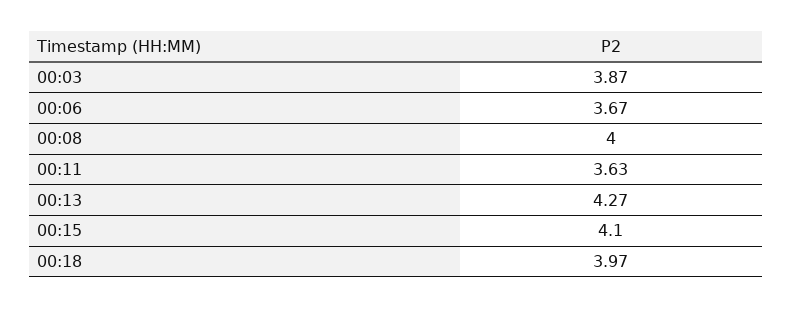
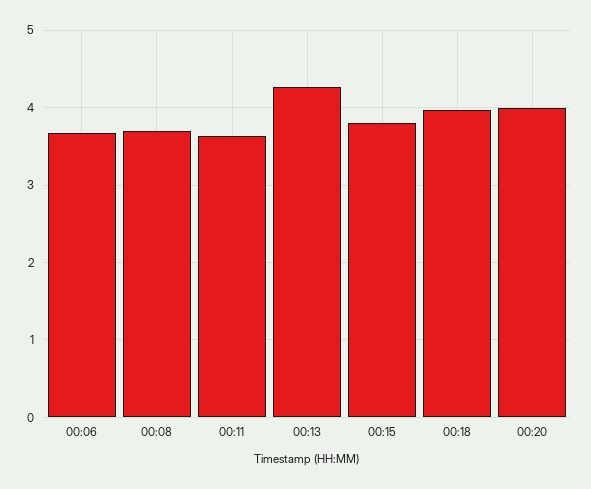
00:03: 3.87 -> none
00:08: 4 -> 3.7
00:15: 4.1 -> 3.8
00:20: none -> 4

